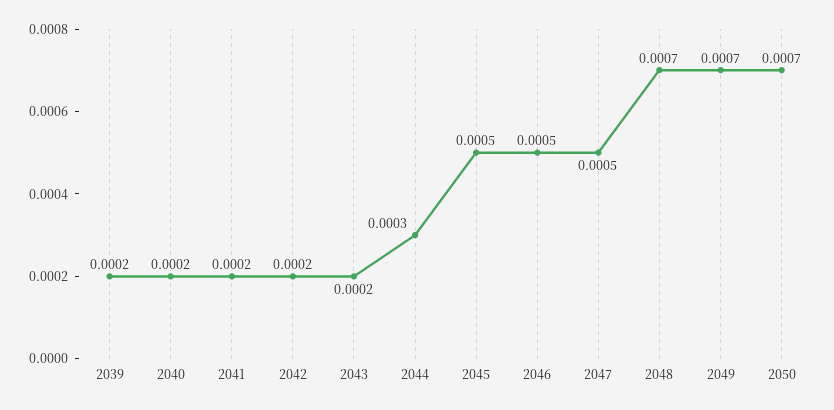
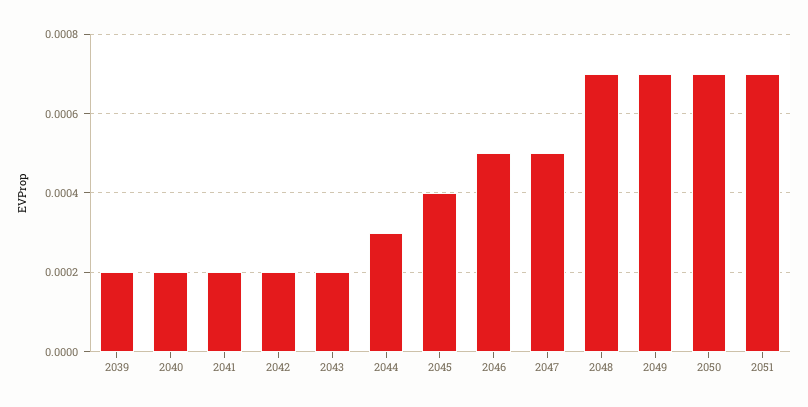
2045: 0.0005 -> 0.0004
2051: none -> 0.0007

